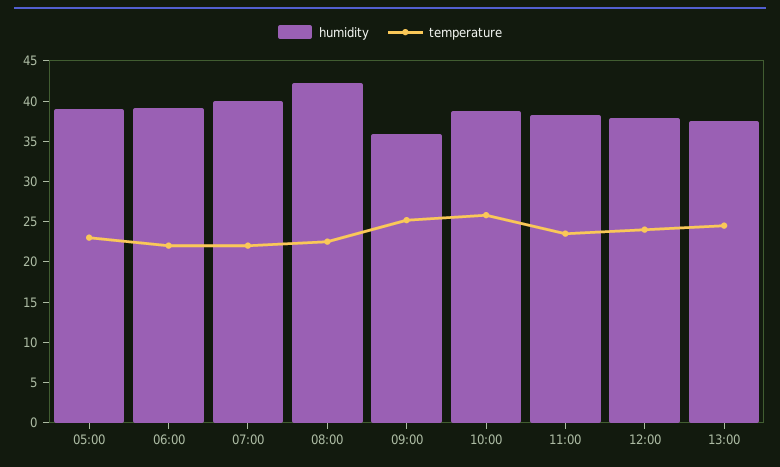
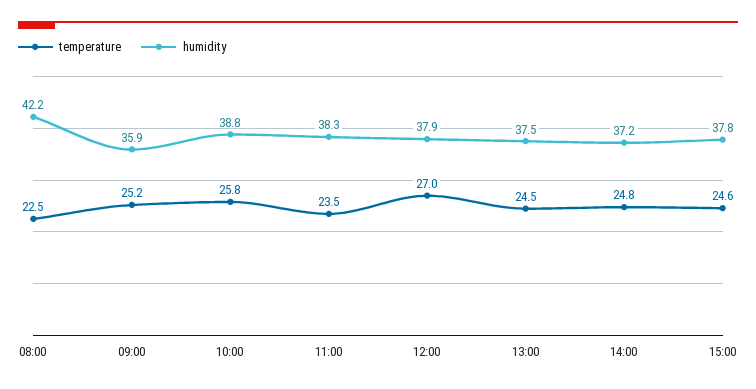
humidity, 05:00: 39 -> none
temperature, 05:00: 23 -> none
humidity, 06:00: 39 -> none
temperature, 06:00: 22 -> none
humidity, 07:00: 40 -> none
temperature, 07:00: 22 -> none
temperature, 12:00: 24 -> 27
temperature, 14:00: none -> 24.8
humidity, 14:00: none -> 37.2
temperature, 15:00: none -> 24.6
humidity, 15:00: none -> 37.8

